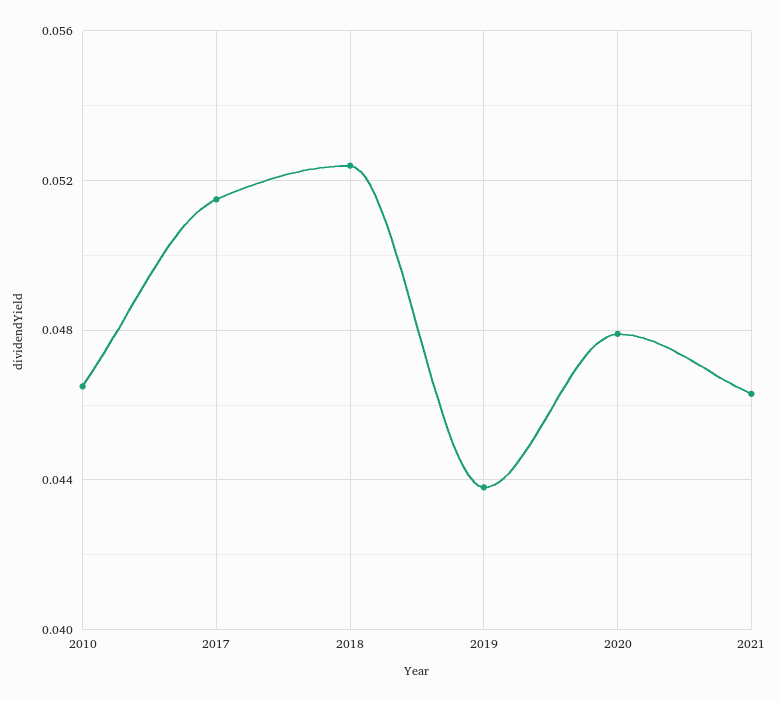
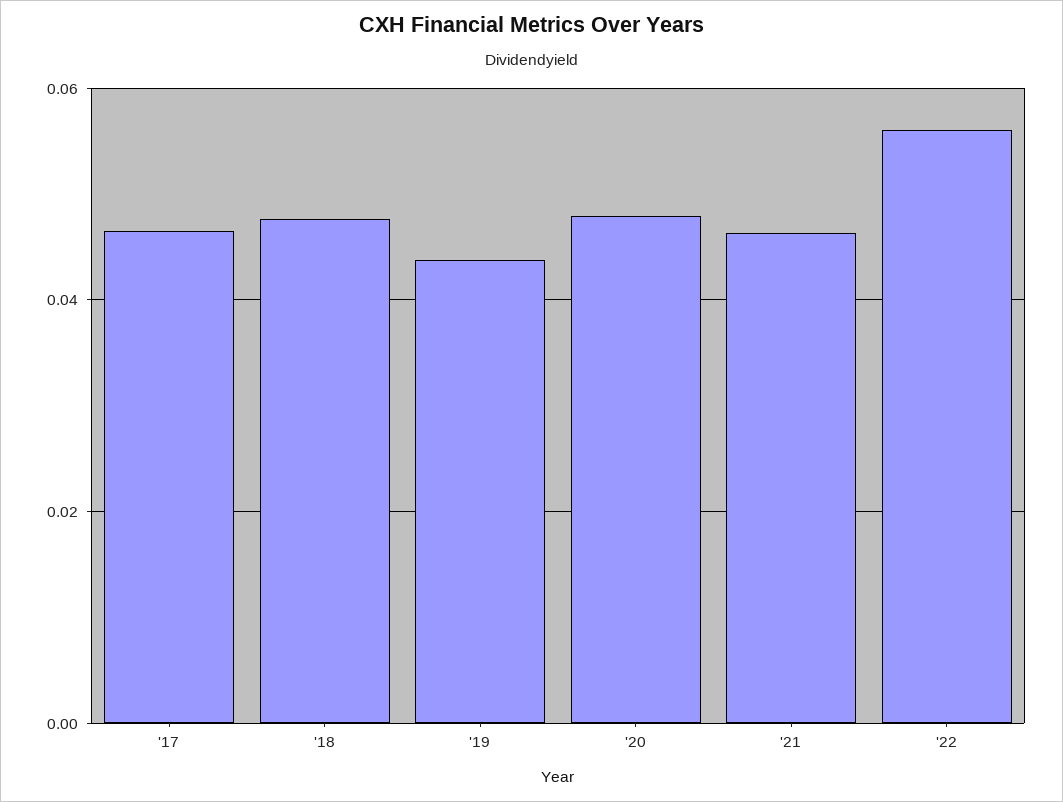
2010: 0.0465 -> none
2017: 0.0515 -> 0.046
2018: 0.0525 -> 0.048
'22: none -> 0.056

